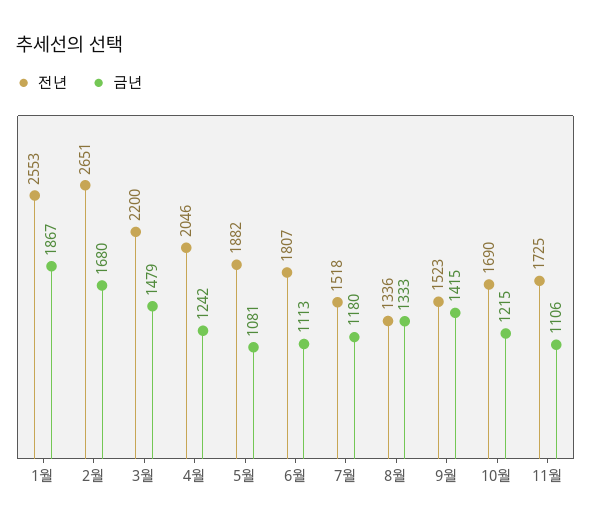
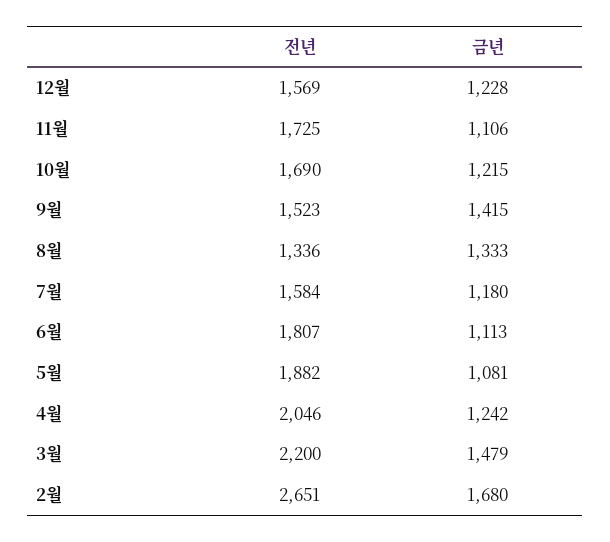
전년, 1월: 2553 -> none
금년, 1월: 1867 -> none
전년, 7월: 1518 -> 1584
전년, 12월: none -> 1569
금년, 12월: none -> 1228

